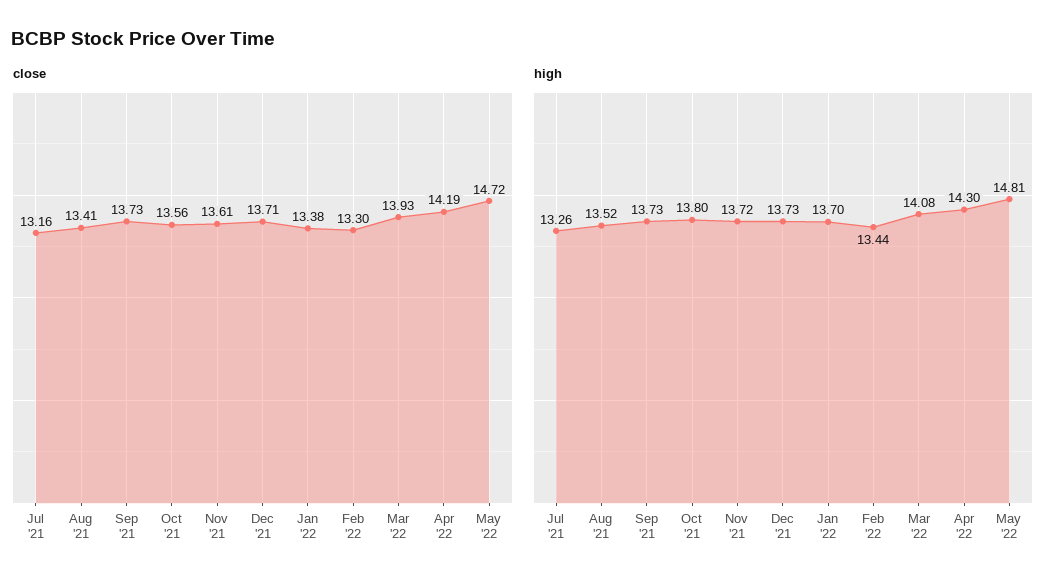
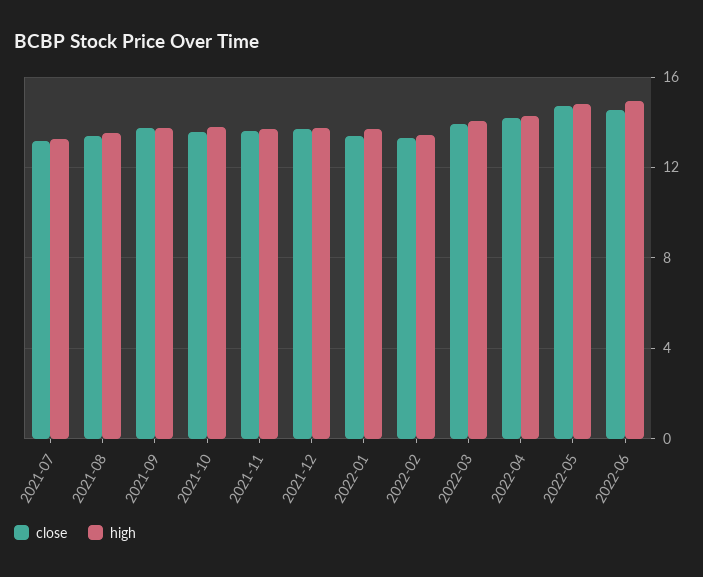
close, 2022-06: none -> 14.5
high, 2022-06: none -> 15

